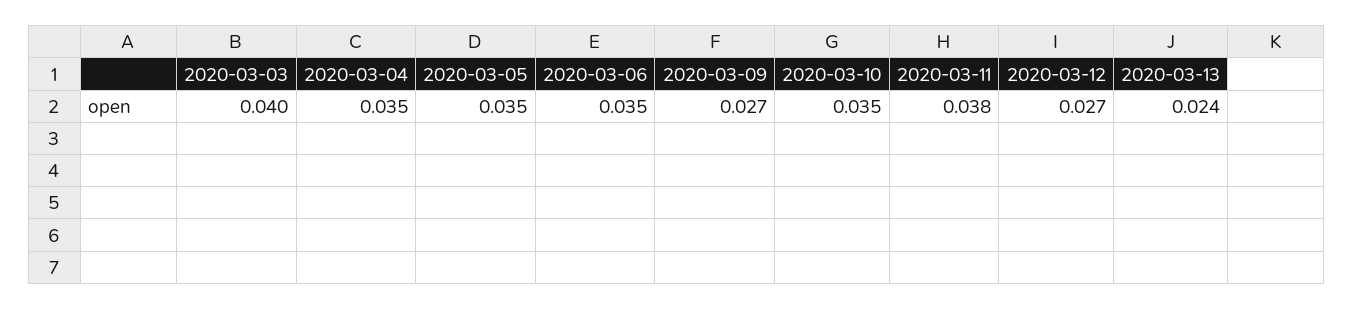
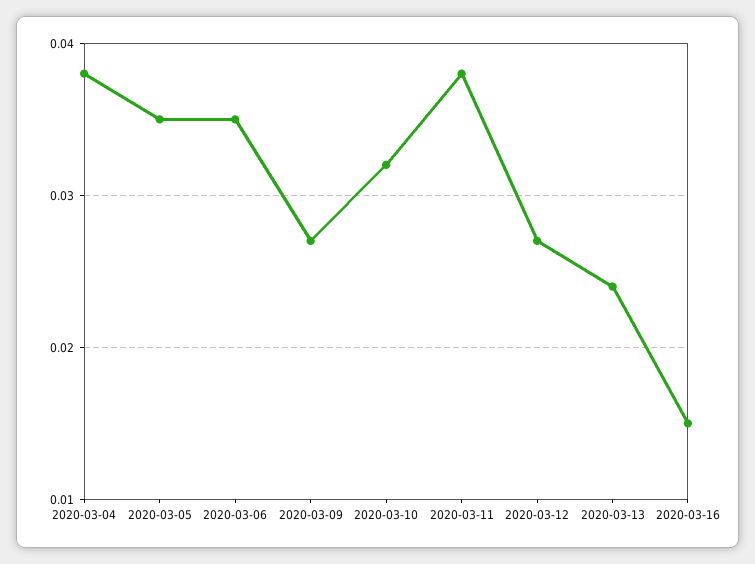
2020-03-03: 0.04 -> none
2020-03-04: 0.035 -> 0.038
2020-03-10: 0.035 -> 0.032
2020-03-16: none -> 0.015

